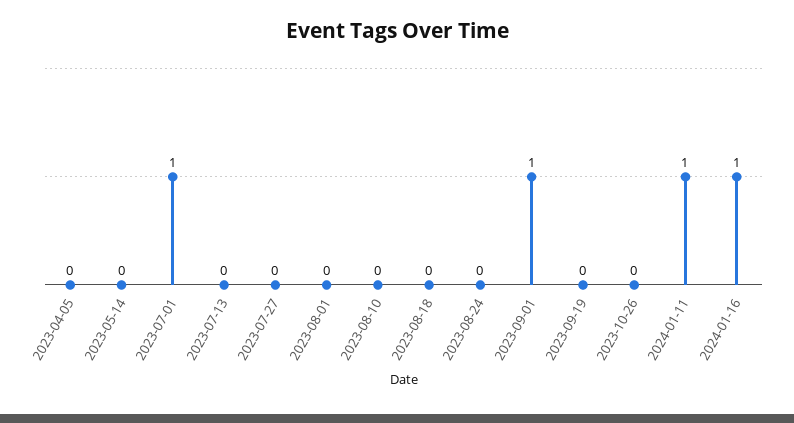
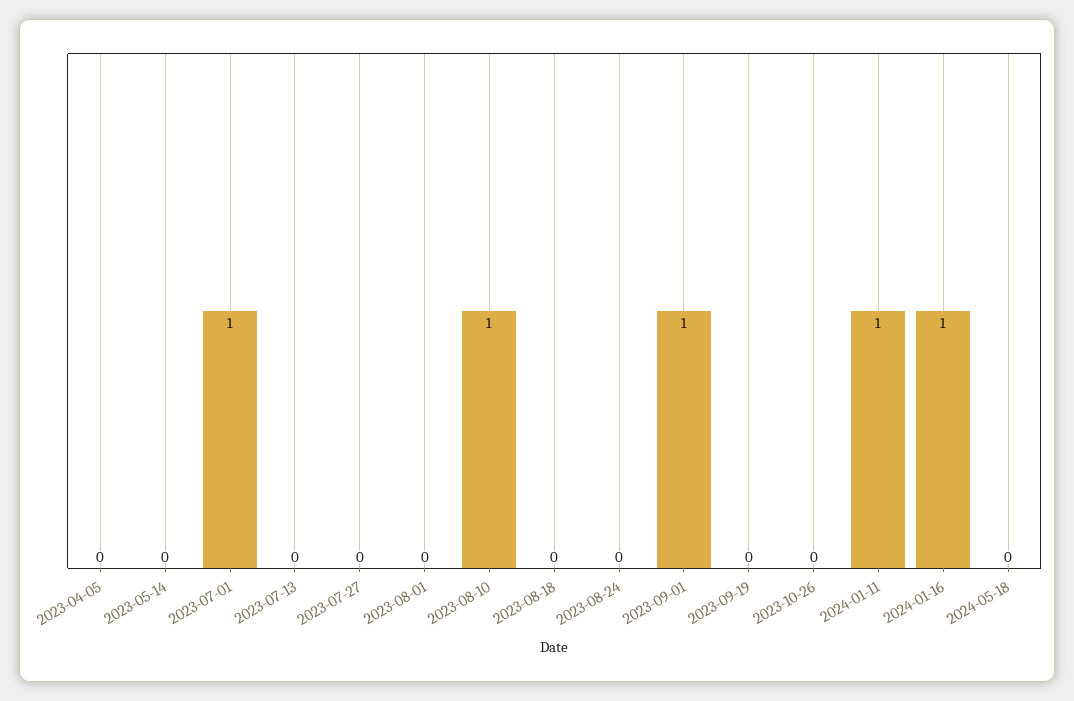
2023-08-10: 0 -> 1
2024-05-18: none -> 0

